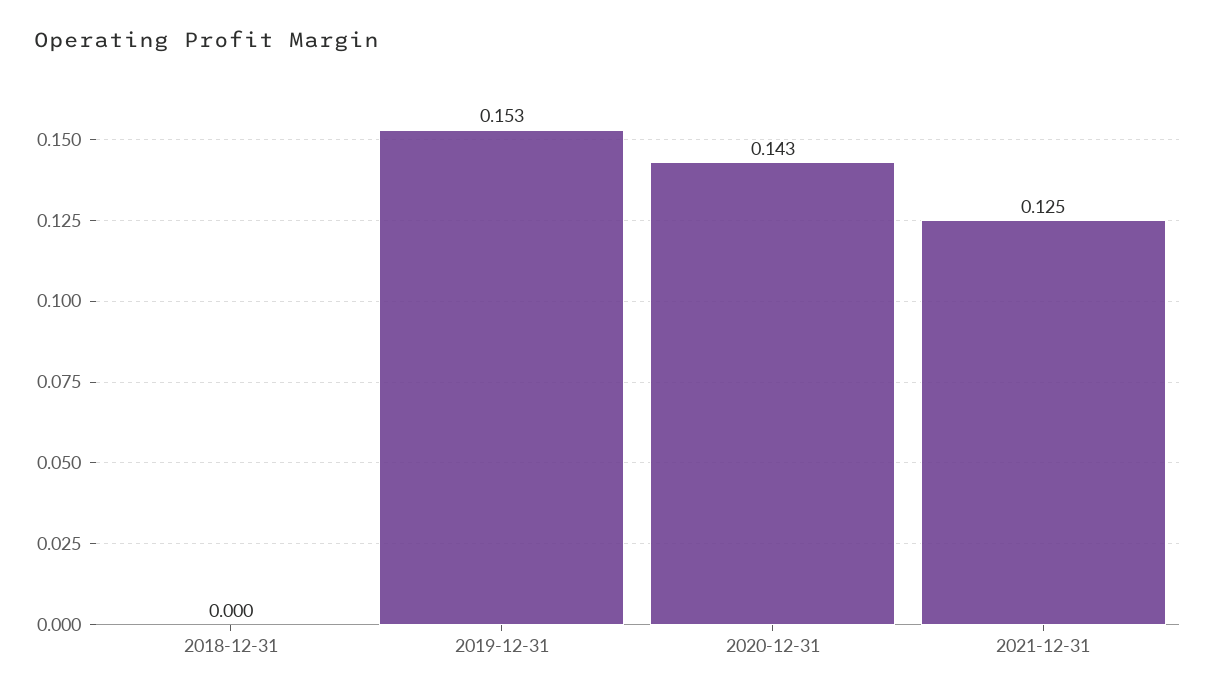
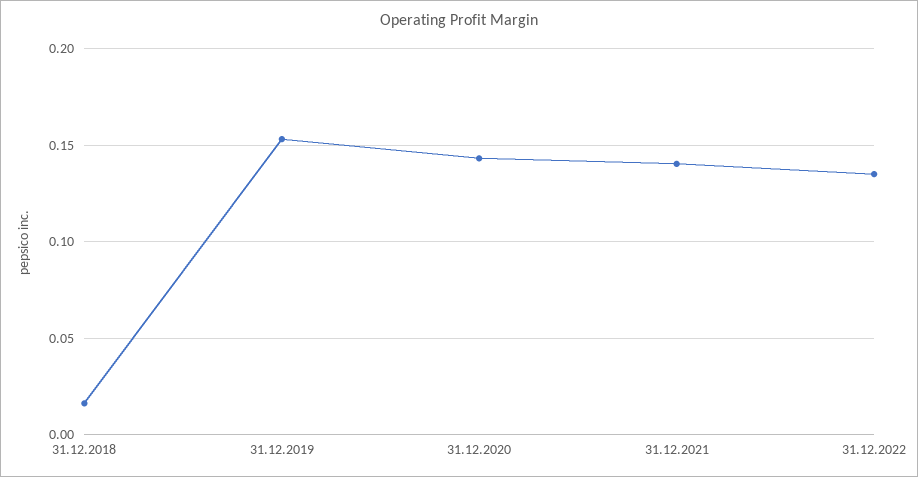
2018-12-31: 0 -> 0.015
2021-12-31: 0.125 -> 0.14
31.12.2022: none -> 0.135

